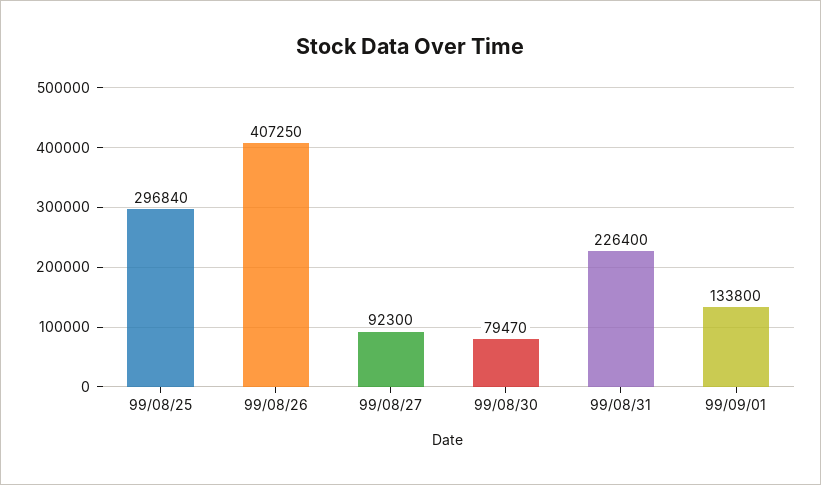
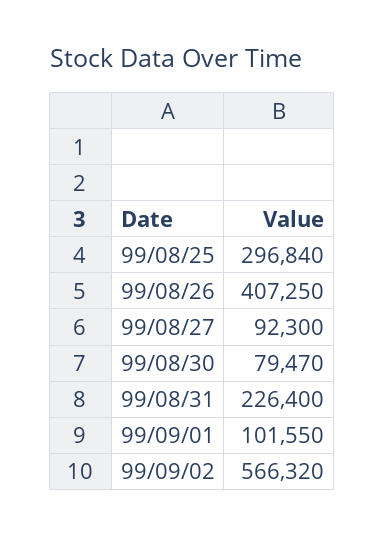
99/09/01: 133800 -> 101550
99/09/02: none -> 566320

